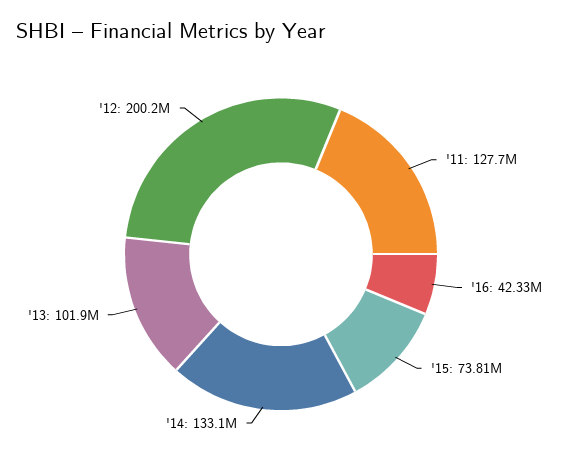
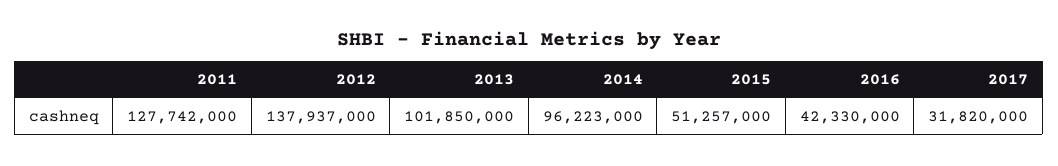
'15: 73810000 -> 51257000
'14: 133100000 -> 96223000
'12: 200200000 -> 137937000
2017: none -> 31820000

